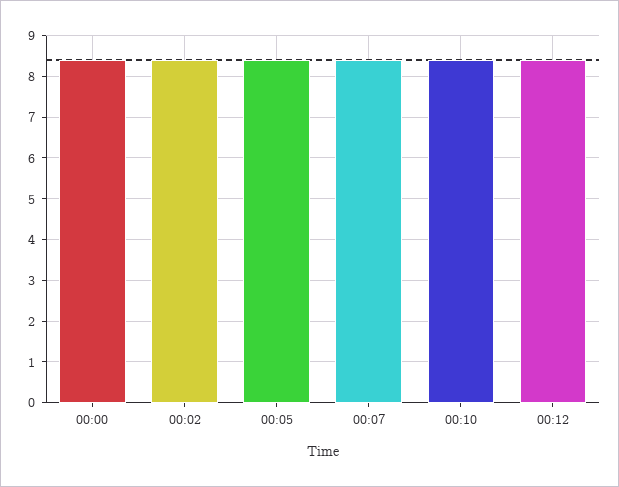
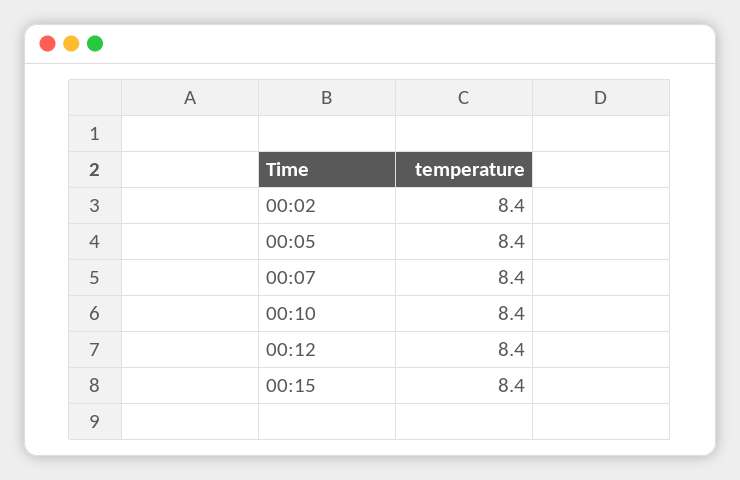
00:00: 8.5 -> none
00:15: none -> 8.4

